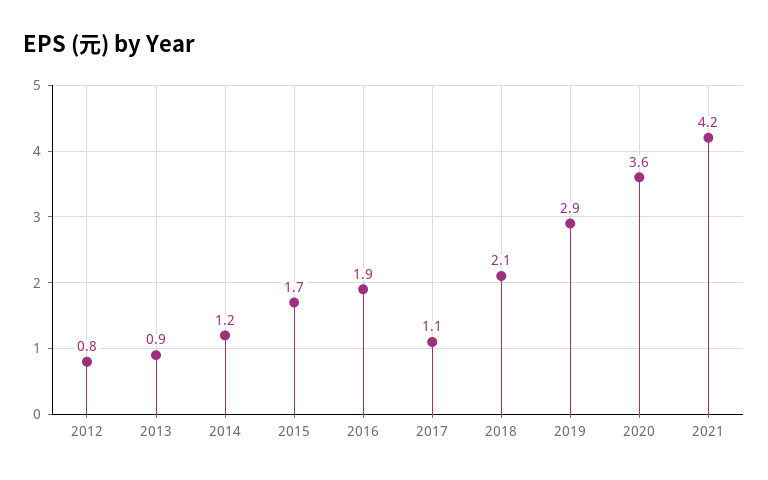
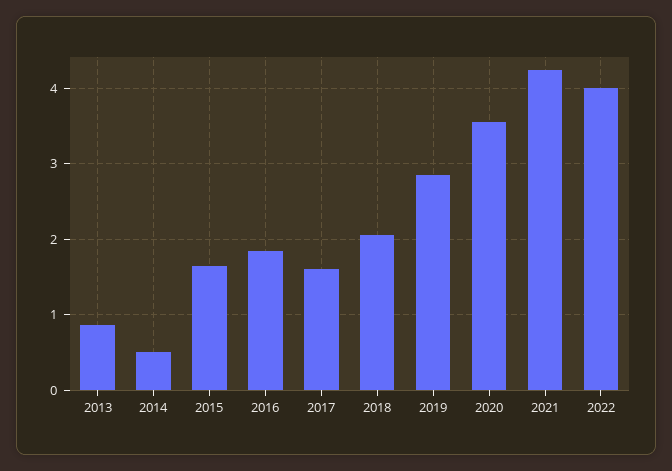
2012: 0.8 -> none
2014: 1.2 -> 0.5
2017: 1.1 -> 1.6
2022: none -> 4

